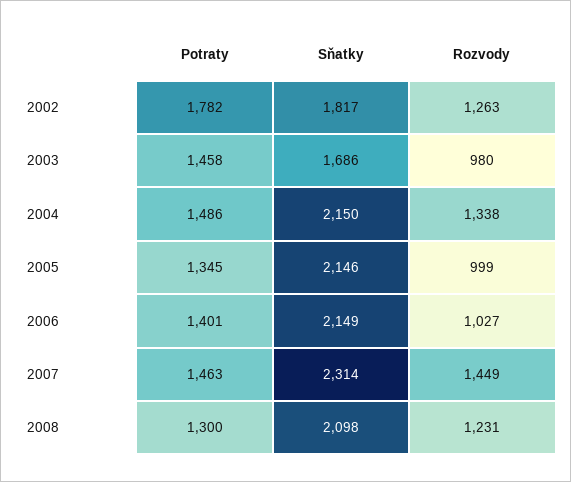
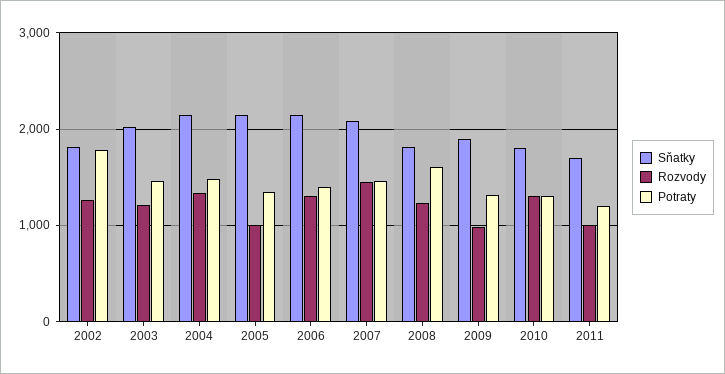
Sňatky, 2003: 1686 -> 2000
Rozvody, 2003: 980 -> 1200
Rozvody, 2006: 1027 -> 1300
Sňatky, 2007: 2314 -> 2100
Potraty, 2008: 1300 -> 1600
Sňatky, 2008: 2098 -> 1800
Sňatky, 2009: none -> 1900
Rozvody, 2009: none -> 1000
Potraty, 2009: none -> 1300
Sňatky, 2010: none -> 1800
Rozvody, 2010: none -> 1300
Potraty, 2010: none -> 1300
Sňatky, 2011: none -> 1700
Rozvody, 2011: none -> 1000
Potraty, 2011: none -> 1200

